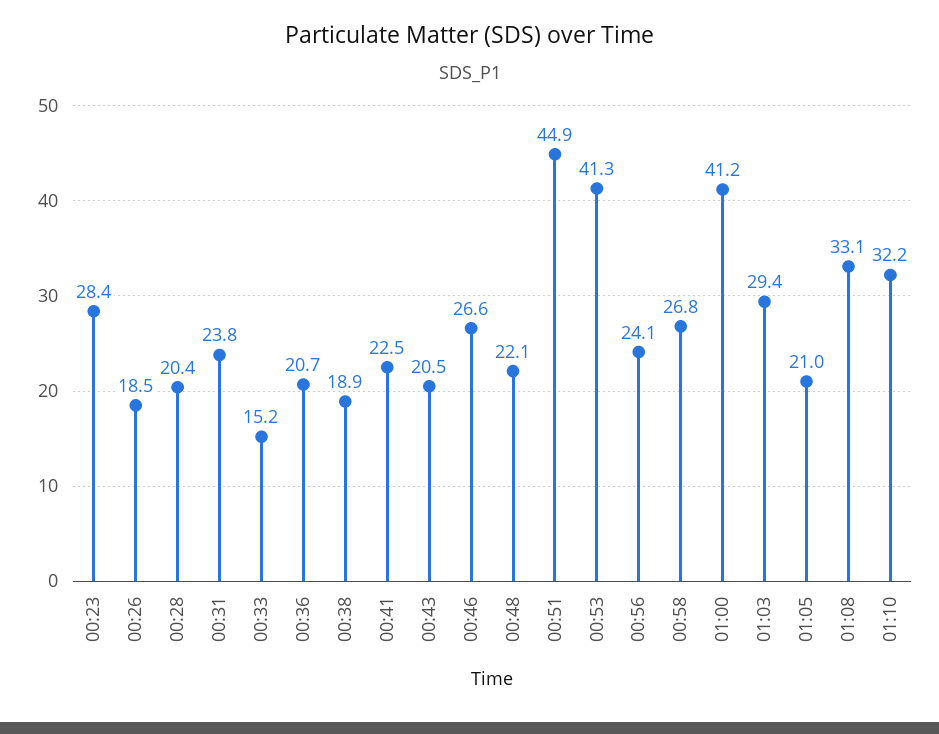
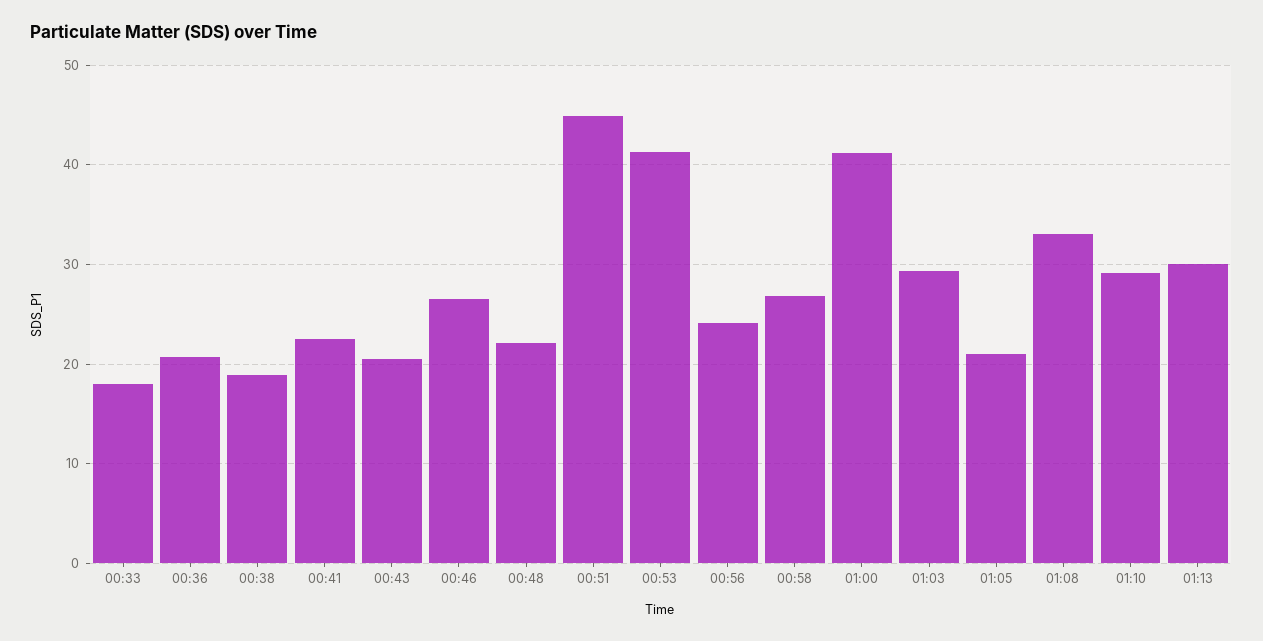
00:23: 28.4 -> none
00:26: 18.5 -> none
00:28: 20.4 -> none
00:31: 23.8 -> none
00:33: 15.2 -> 18
01:10: 32.2 -> 29
01:13: none -> 30

